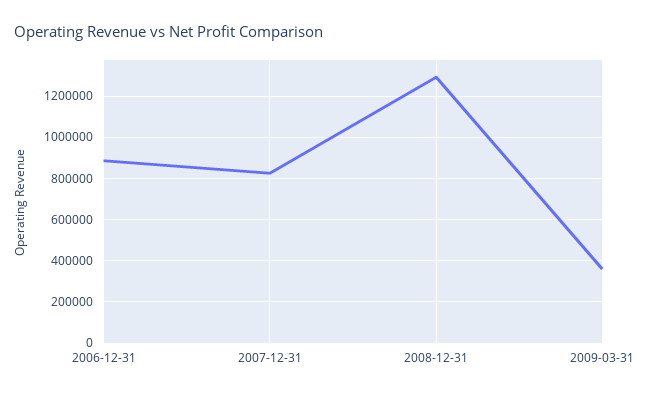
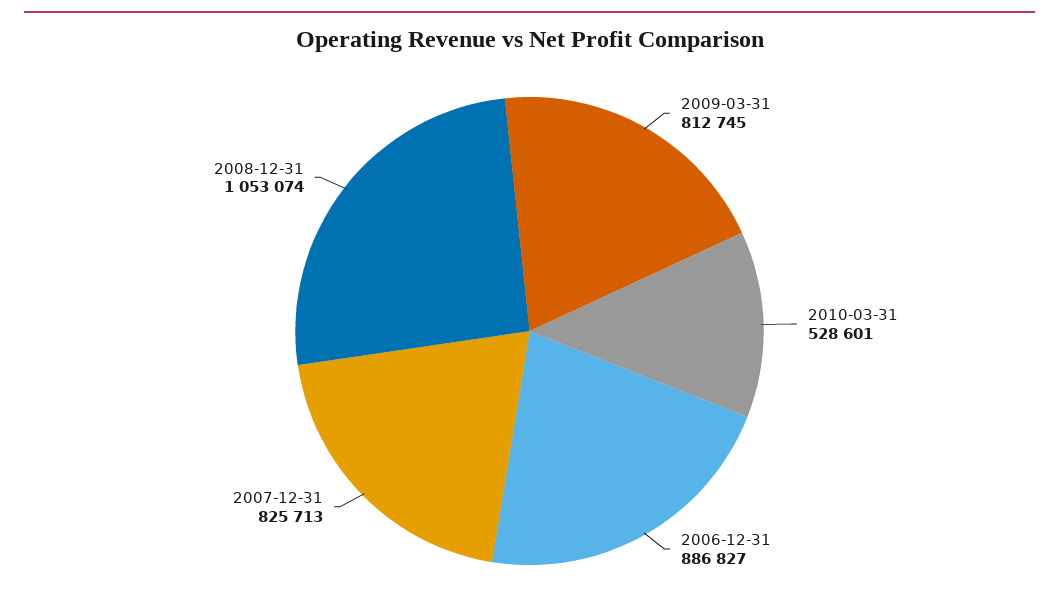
2008-12-31: 1300000 -> 1053074
2009-03-31: 350000 -> 812745
2010-03-31: none -> 528601

